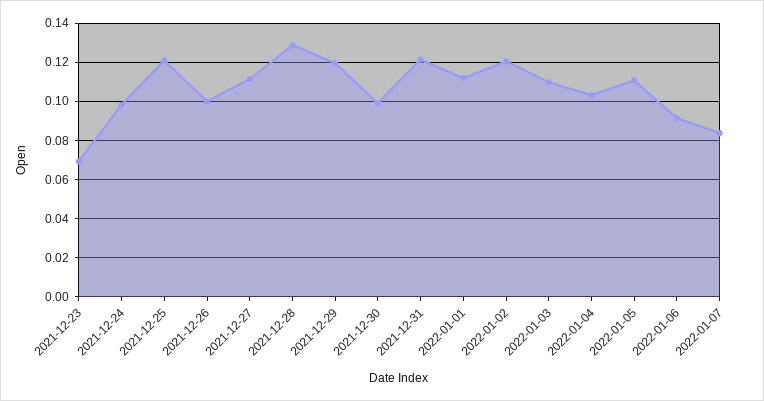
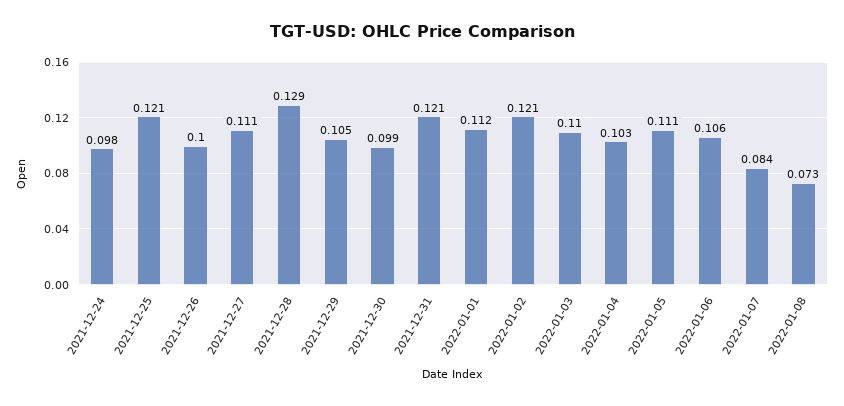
2021-12-23: 0.07 -> none
2021-12-29: 0.12 -> 0.105
2022-01-06: 0.09 -> 0.106
2022-01-08: none -> 0.073

